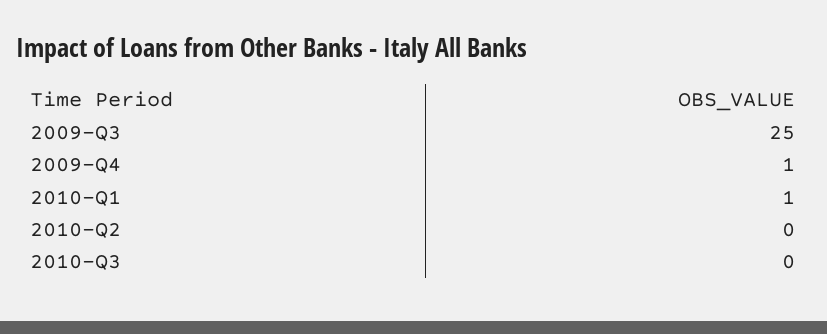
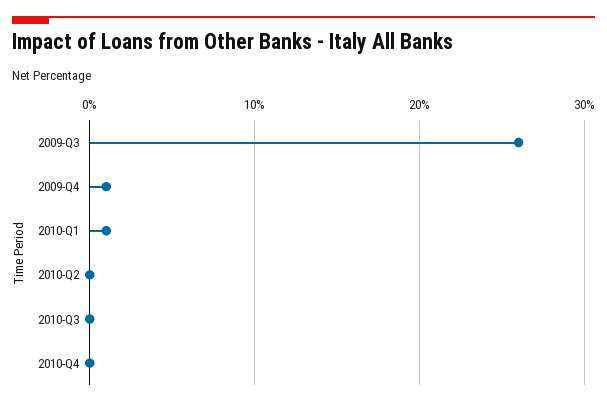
2009-Q3: 25 -> 26
2010-Q4: none -> 0

